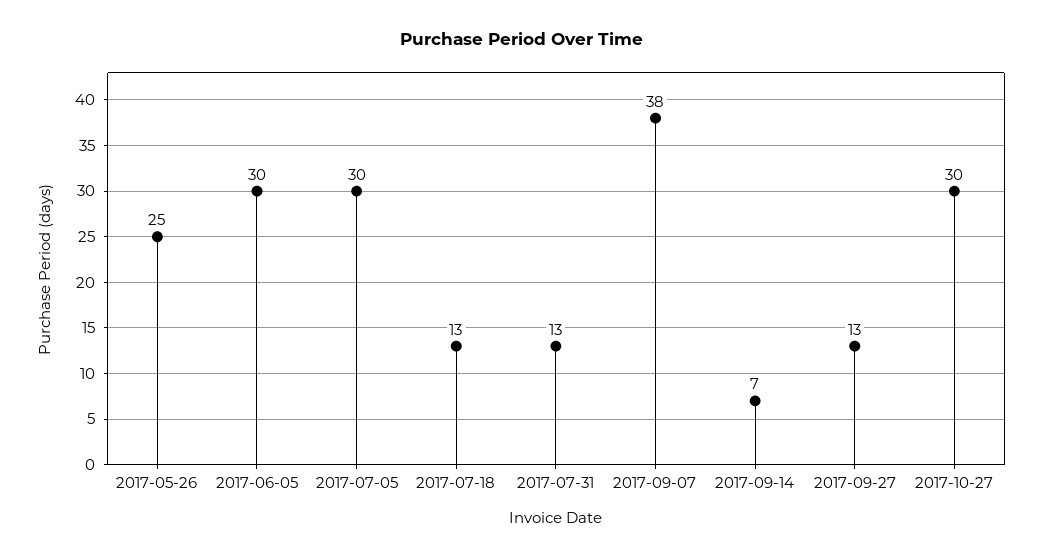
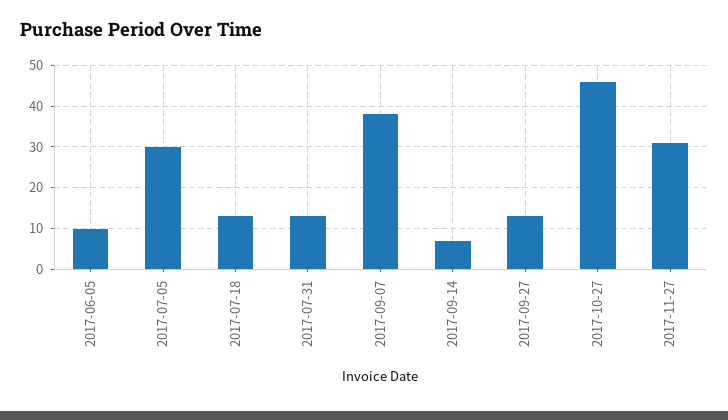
2017-05-26: 25 -> none
2017-06-05: 30 -> 10
2017-10-27: 30 -> 45
2017-11-27: none -> 30

